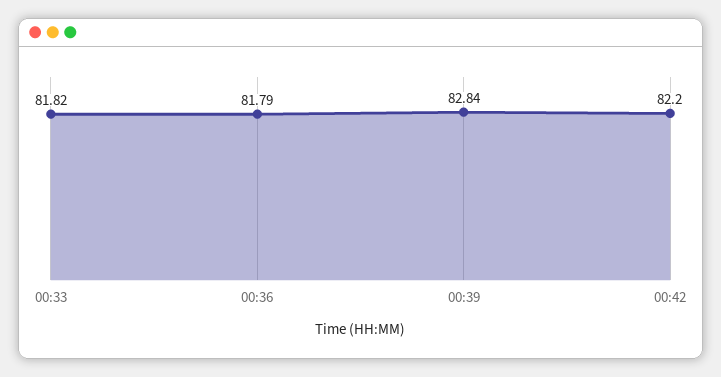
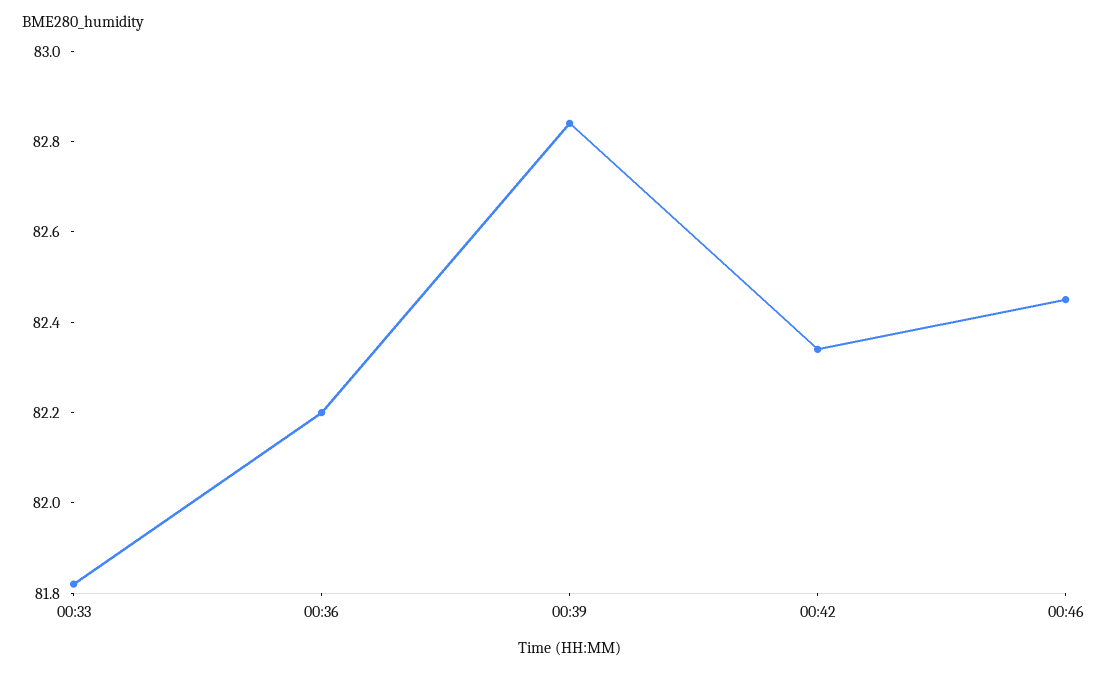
00:36: 81.79 -> 82.2
00:42: 82.2 -> 82.35
00:46: none -> 82.45

